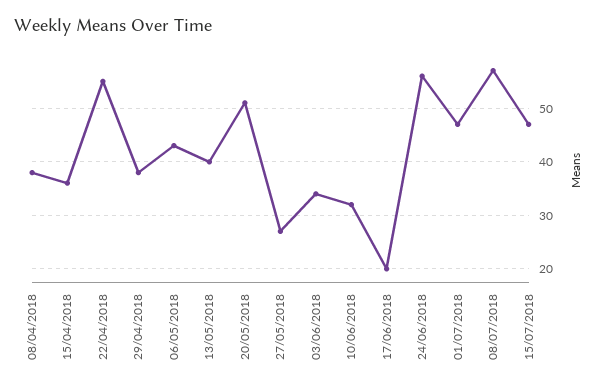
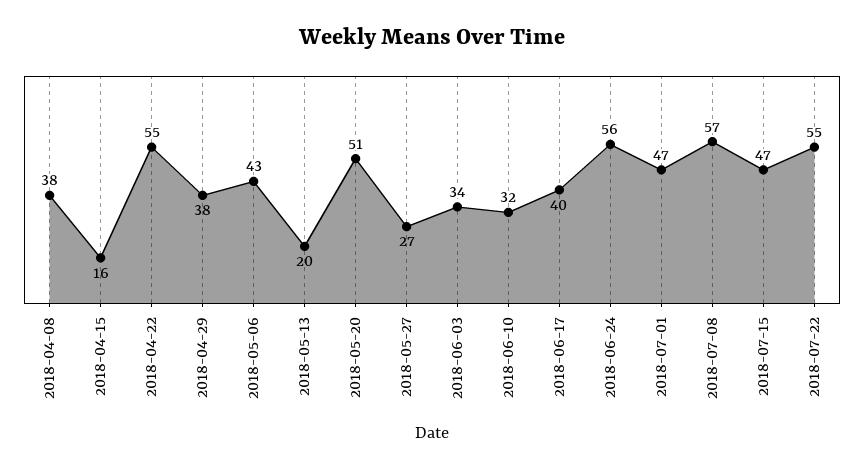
15/04/2018: 35 -> 16
13/05/2018: 40 -> 20
17/06/2018: 20 -> 40
2018-07-22: none -> 55

